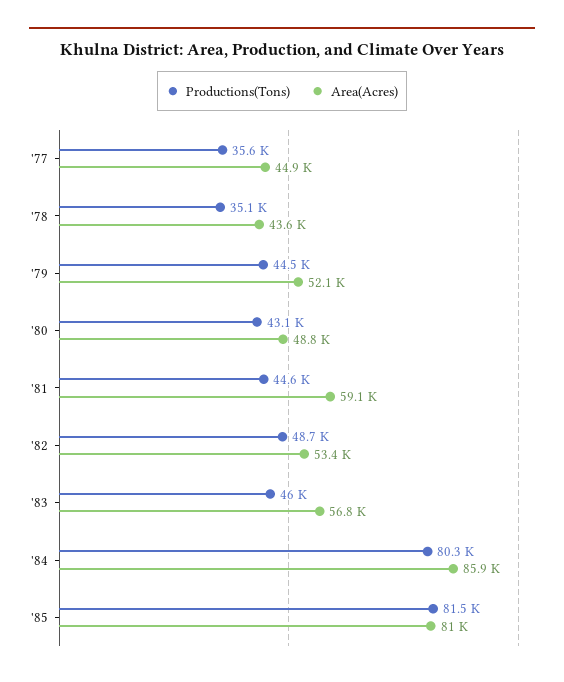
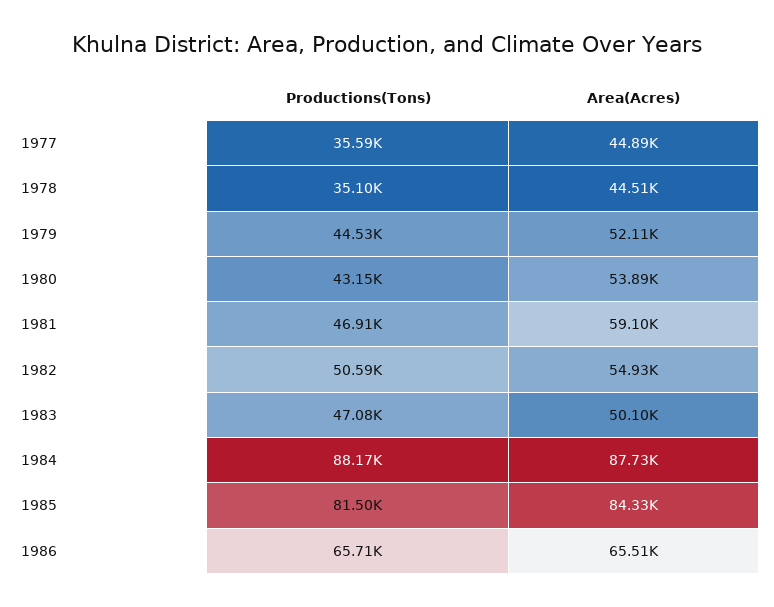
Area(Acres), '78: 43600 -> 44510
Area(Acres), '80: 48800 -> 53890
Productions(Tons), '81: 44600 -> 46910
Productions(Tons), '82: 48700 -> 50590
Area(Acres), '82: 53400 -> 54930
Productions(Tons), '83: 46000 -> 47080
Area(Acres), '83: 56800 -> 50100
Productions(Tons), '84: 80300 -> 88170
Area(Acres), '84: 85900 -> 87730
Area(Acres), '85: 81000 -> 84330
Productions(Tons), 1986: none -> 65710
Area(Acres), 1986: none -> 65510

